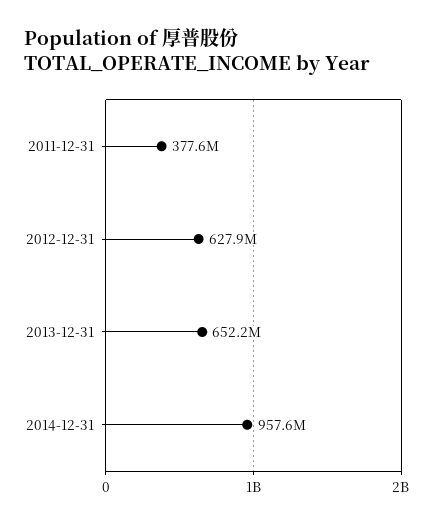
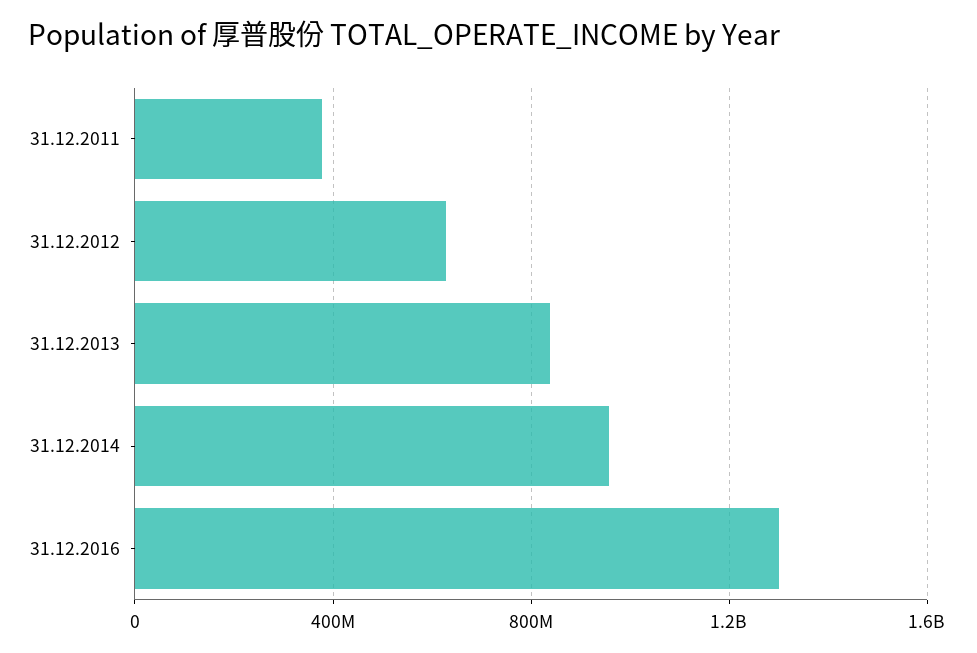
2013-12-31: 652200000 -> 850000000
31.12.2016: none -> 1300000000

